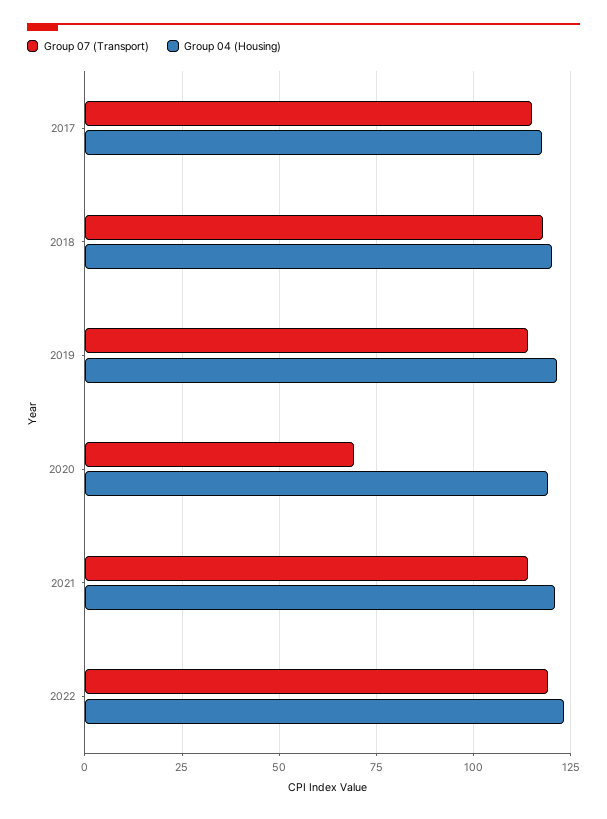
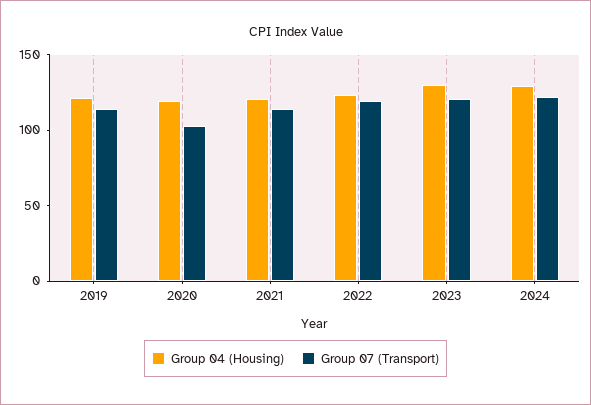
Group 07 (Transport), 2017: 115 -> none
Group 04 (Housing), 2017: 117.5 -> none
Group 07 (Transport), 2018: 117.5 -> none
Group 04 (Housing), 2018: 120 -> none
Group 07 (Transport), 2020: 70 -> 100
Group 04 (Housing), 2023: none -> 130
Group 07 (Transport), 2023: none -> 120
Group 04 (Housing), 2024: none -> 130
Group 07 (Transport), 2024: none -> 120

